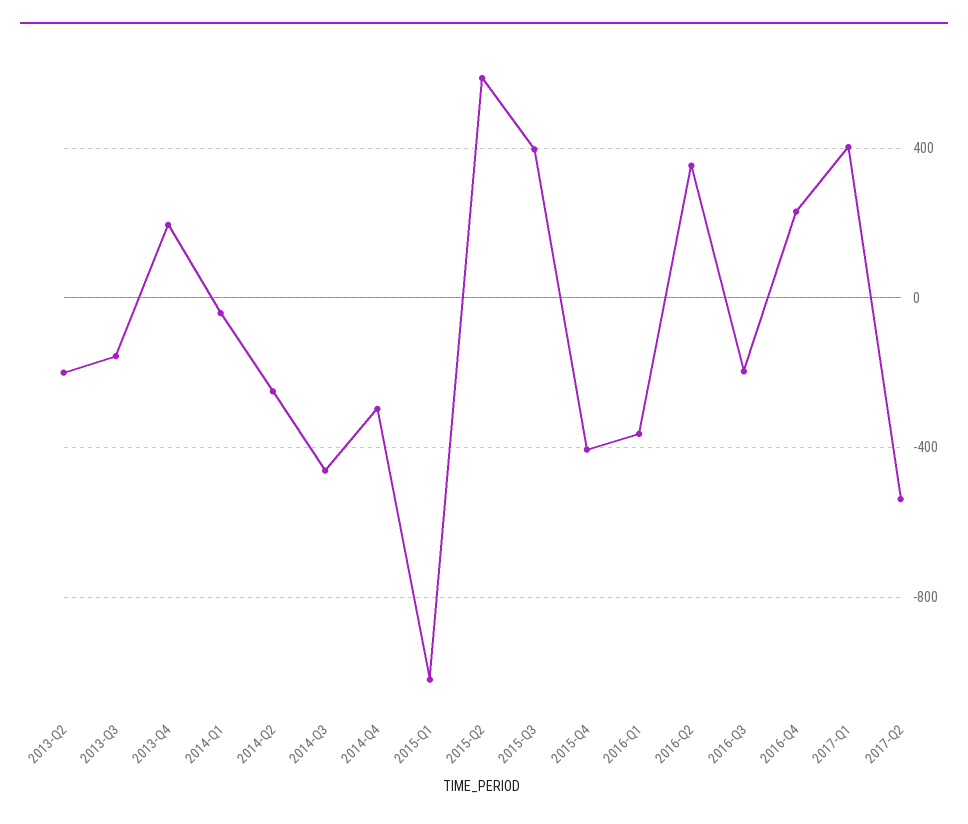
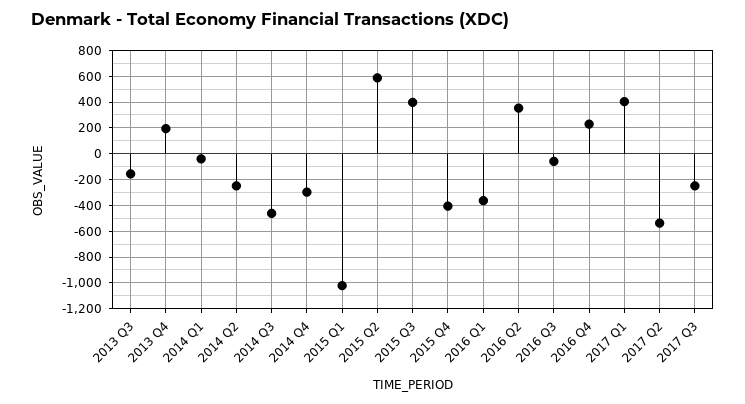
2013-Q2: -200 -> none
2016-Q3: -200 -> -50
2017 Q3: none -> -250

